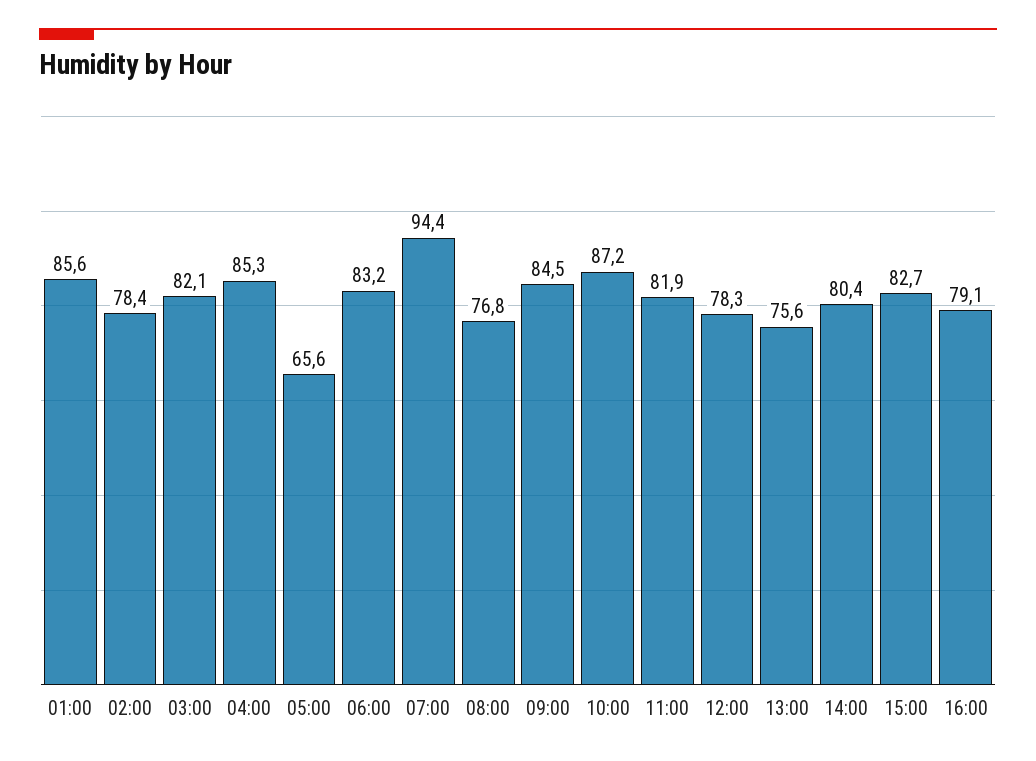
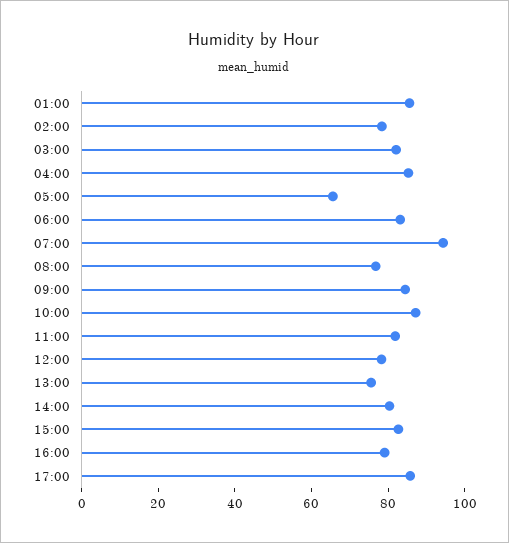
17:00: none -> 85

